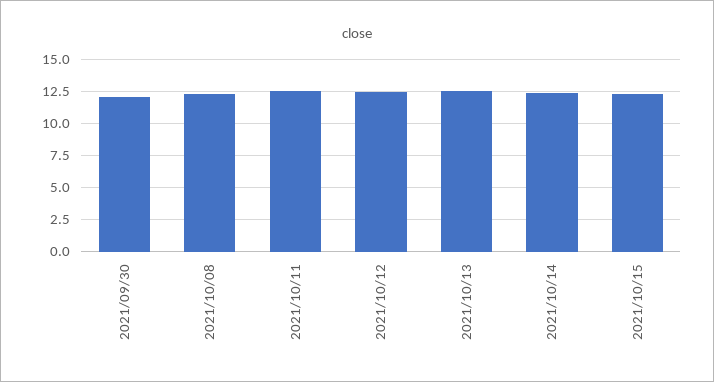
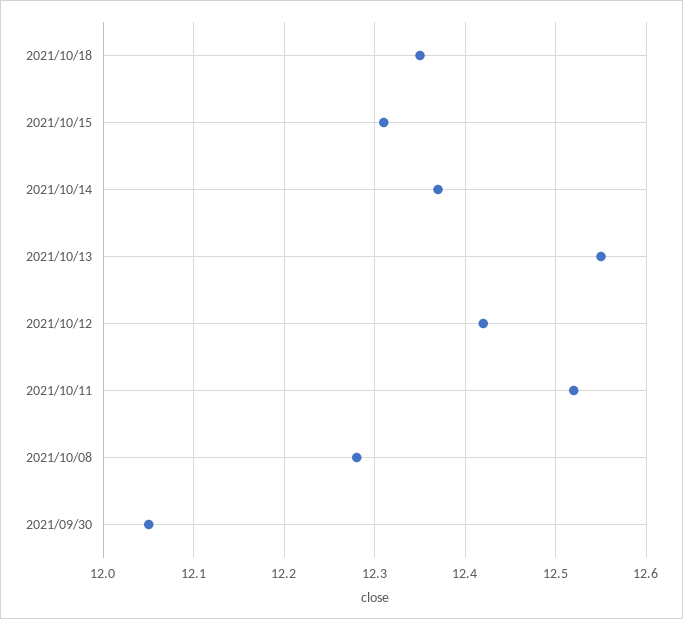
2021/10/18: none -> 12.35

